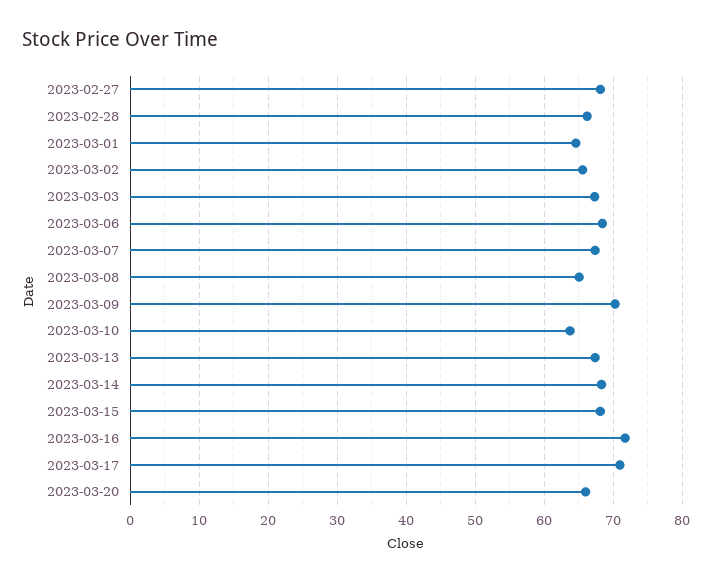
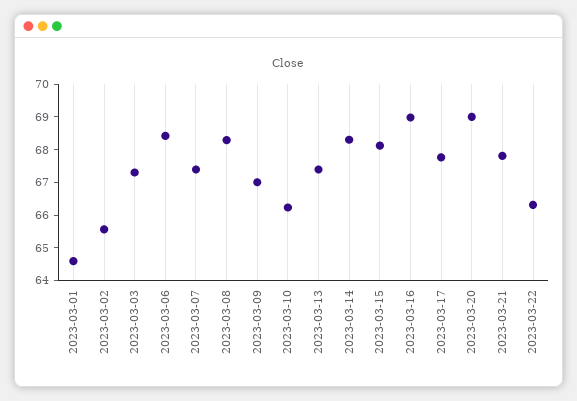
2023-02-27: 68 -> none
2023-02-28: 66 -> none
2023-03-08: 65 -> 68.25
2023-03-09: 70 -> 67
2023-03-10: 64 -> 66.25
2023-03-16: 72 -> 69
2023-03-17: 71 -> 67.75
2023-03-20: 66 -> 69
2023-03-21: none -> 67.75
2023-03-22: none -> 66.25

